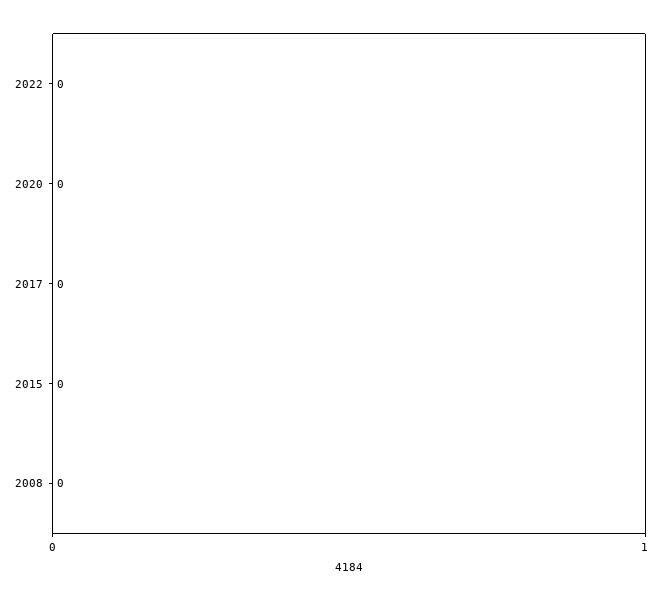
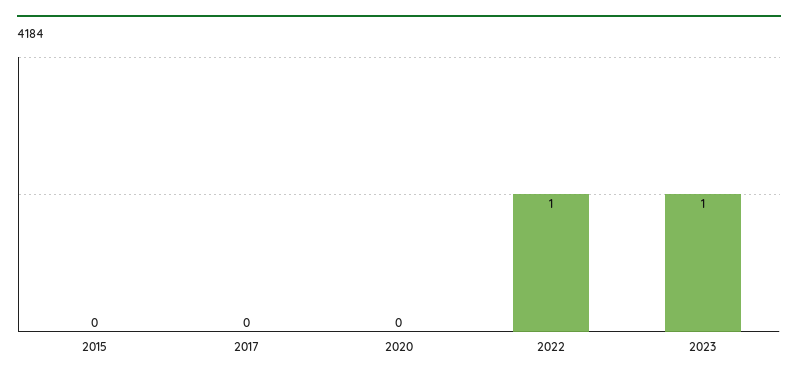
2022: 0 -> 1
2008: 0 -> none
2023: none -> 1

